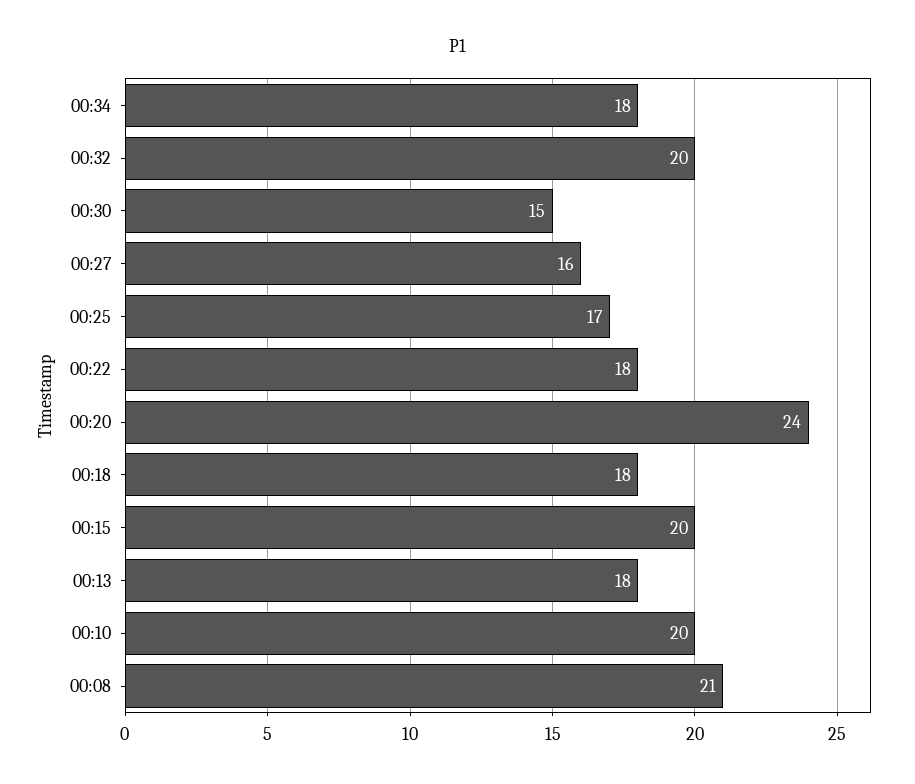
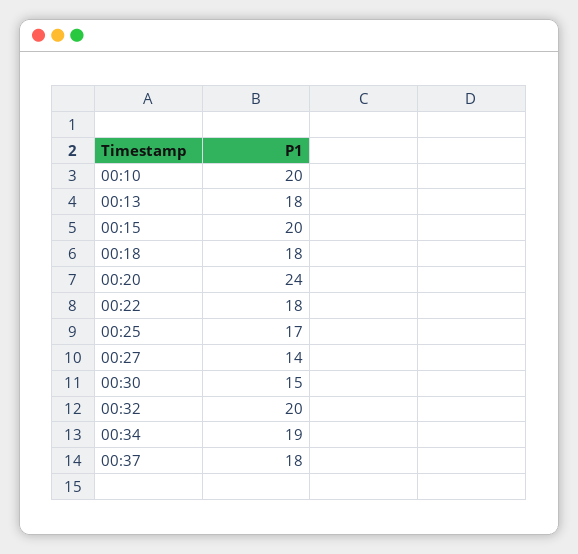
00:34: 18 -> 19
00:27: 16 -> 14
00:08: 21 -> none
00:37: none -> 18

